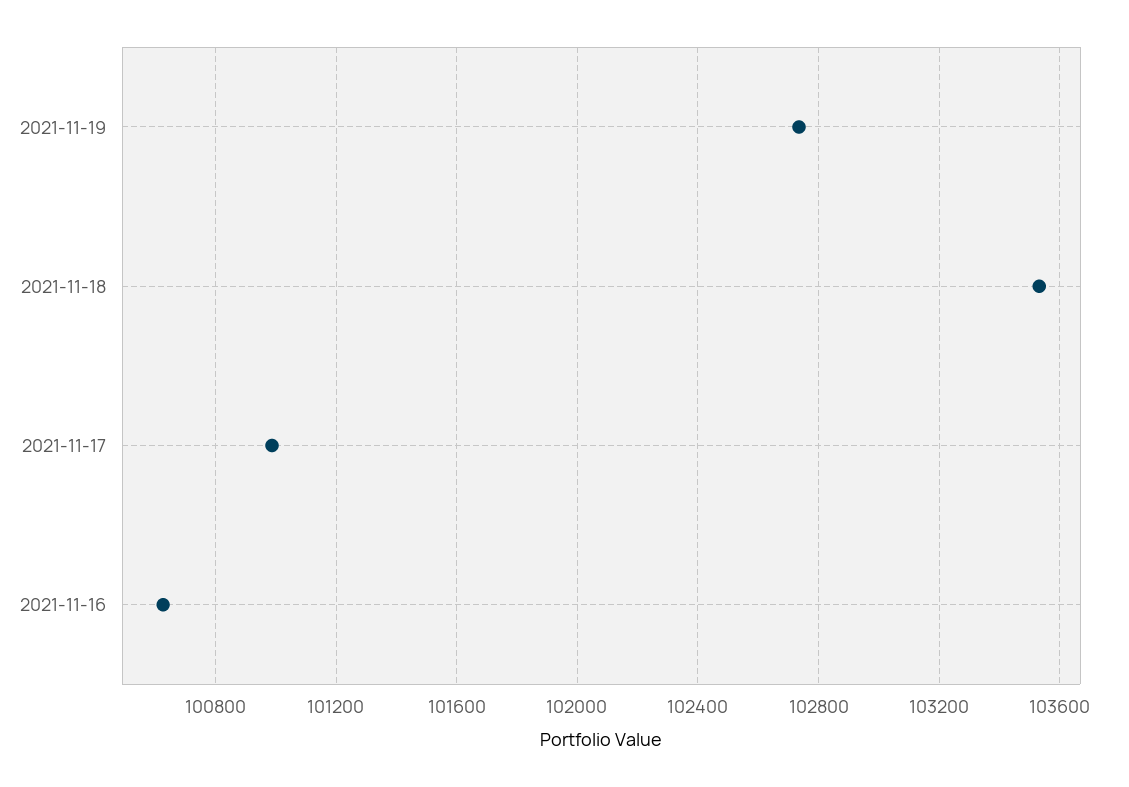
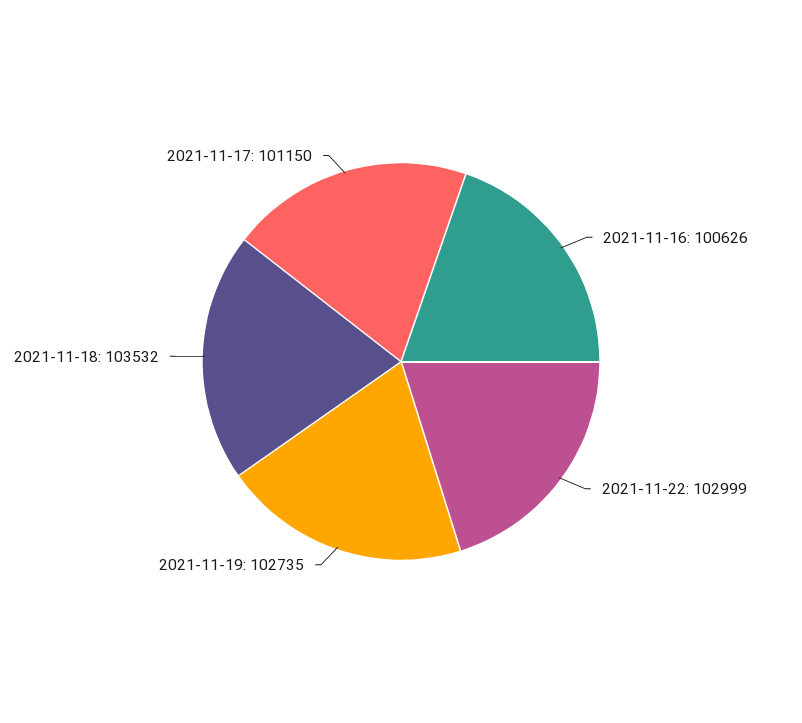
2021-11-17: 101000 -> 101150
2021-11-22: none -> 102999

